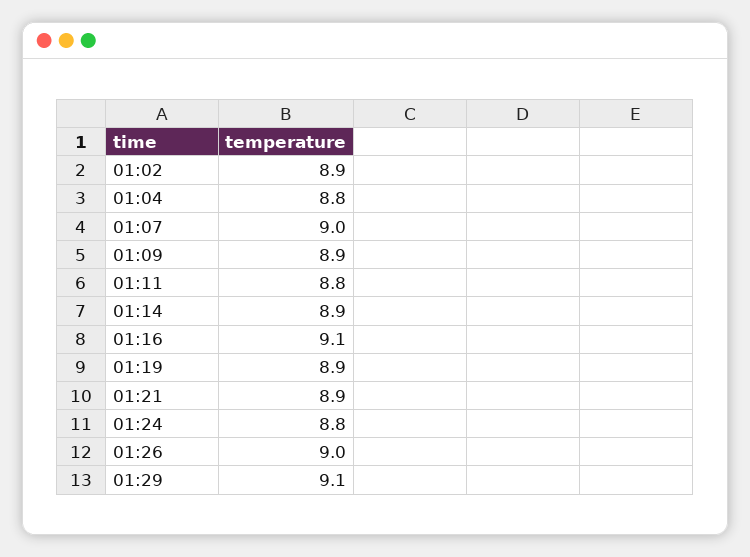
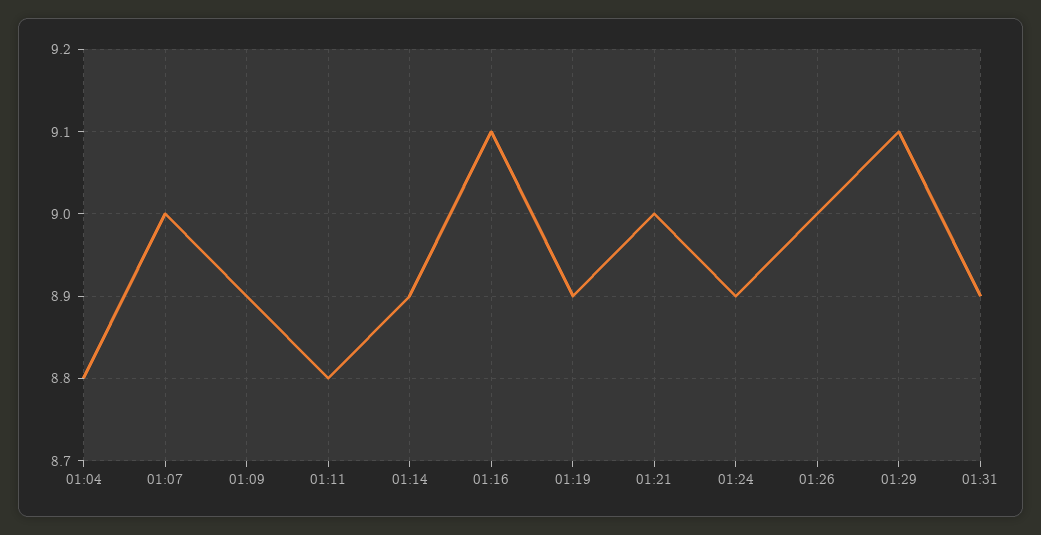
01:02: 8.9 -> none
01:21: 8.9 -> 9
01:24: 8.8 -> 8.9
01:31: none -> 8.9

